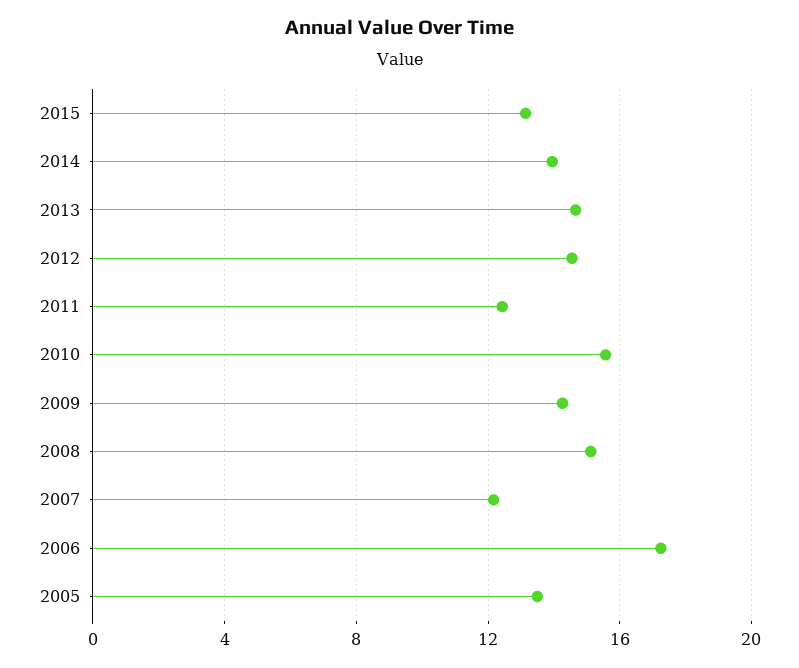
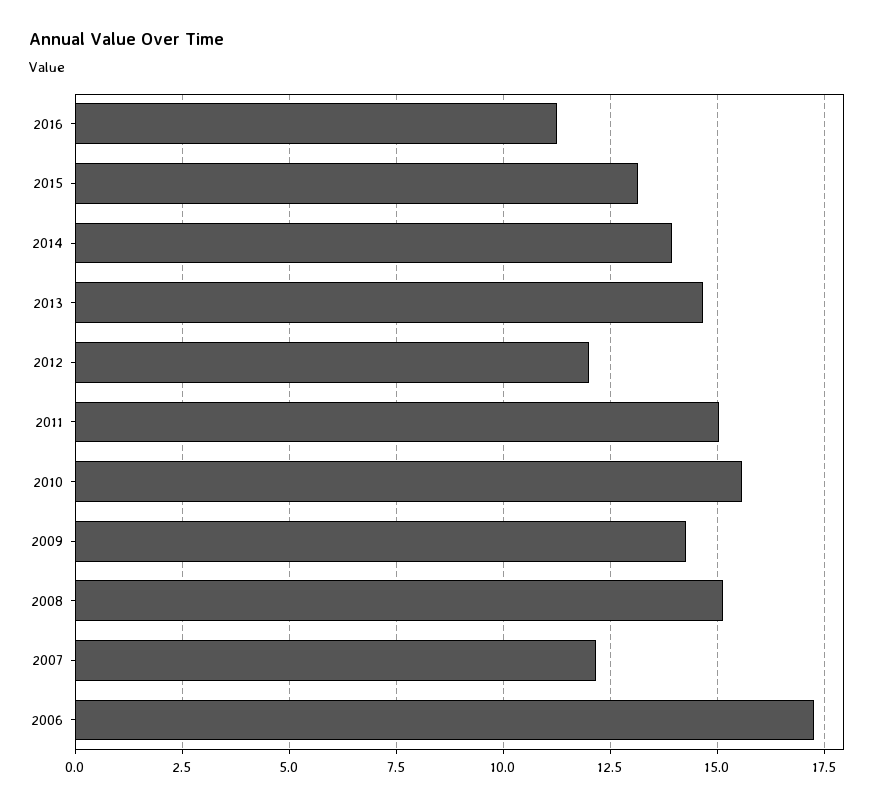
2012: 14.5 -> 12
2011: 12.5 -> 15
2005: 13.5 -> none
2016: none -> 11.25

